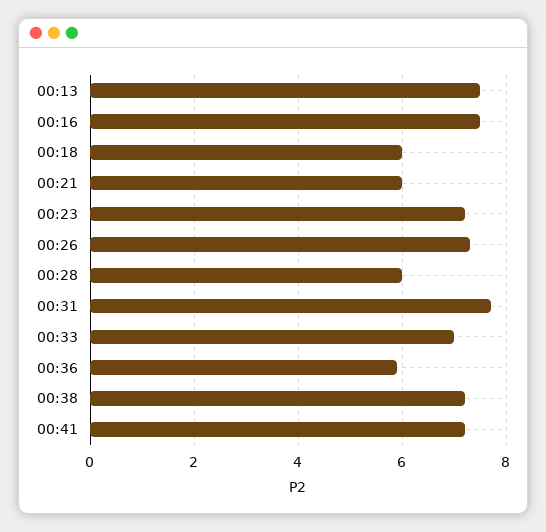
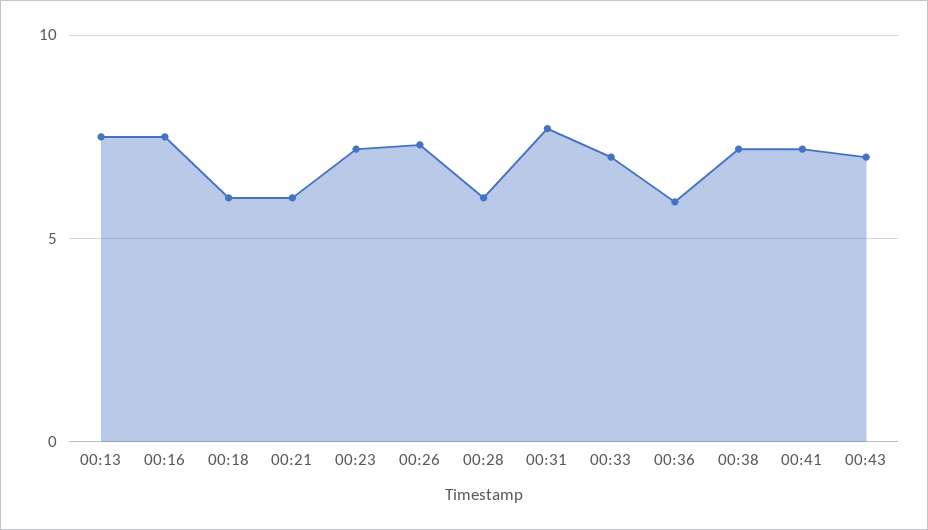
00:43: none -> 7

